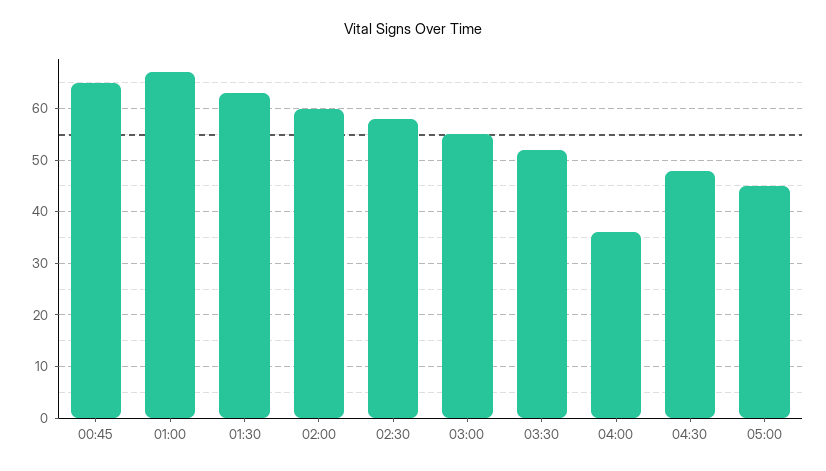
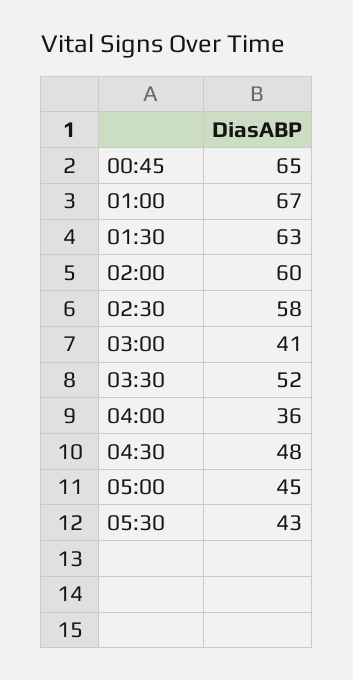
03:00: 55 -> 41
05:30: none -> 43

